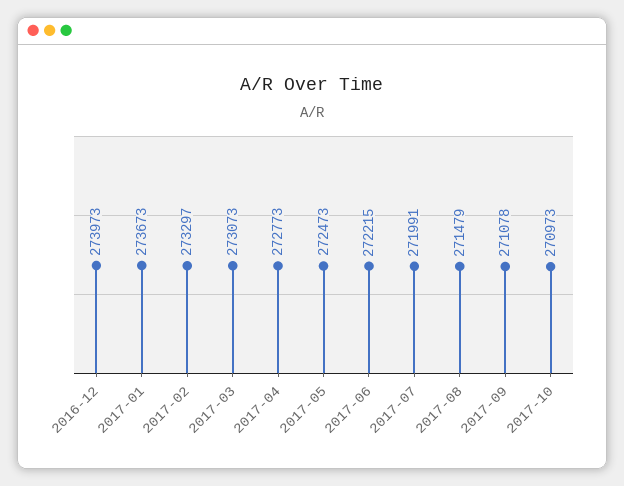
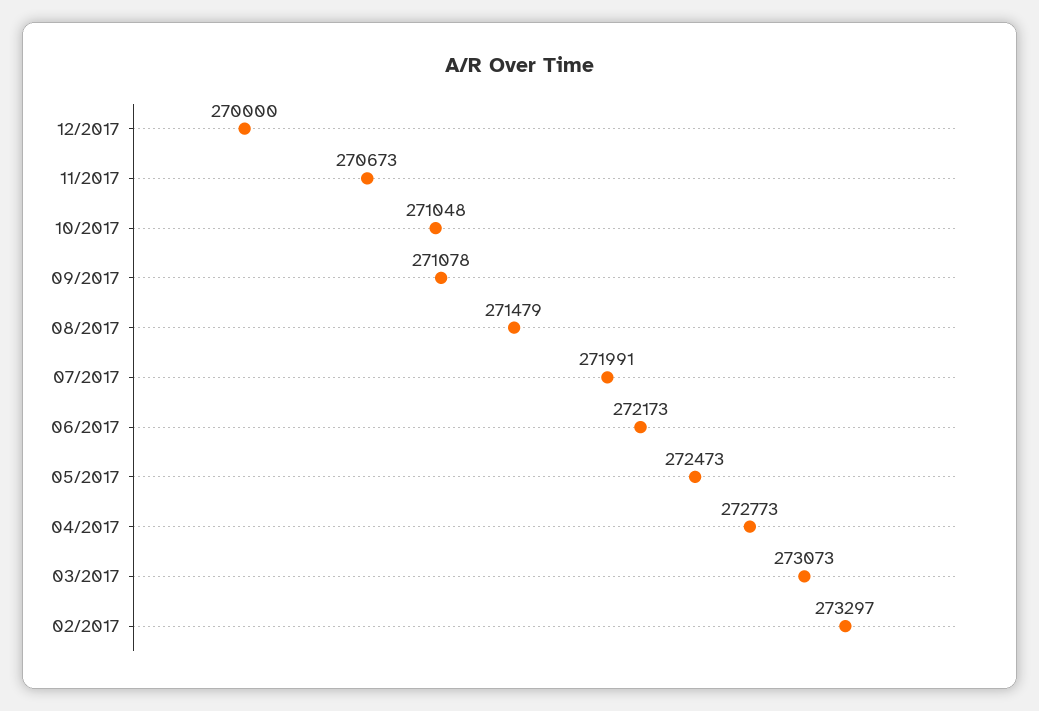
2016-12: 273973 -> none
2017-01: 273673 -> none
2017-06: 272215 -> 272173
2017-10: 270973 -> 271048
12/2017: none -> 270000
11/2017: none -> 270673

